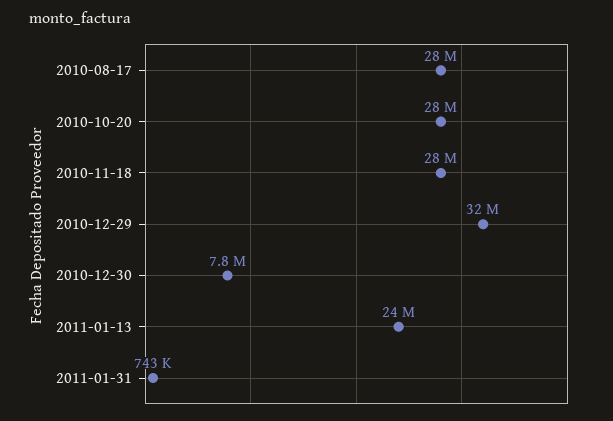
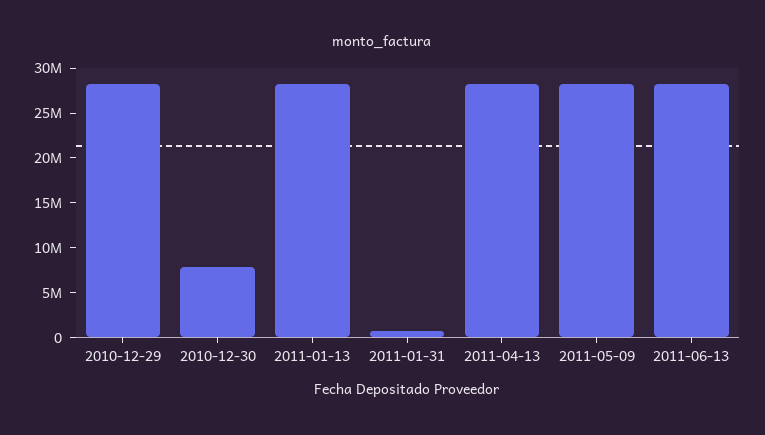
2010-08-17: 28000000 -> none
2010-10-20: 28000000 -> none
2010-11-18: 28000000 -> none
2010-12-29: 32000000 -> 28000000
2011-01-13: 24000000 -> 28000000
2011-04-13: none -> 28000000
2011-05-09: none -> 28000000
2011-06-13: none -> 28000000

